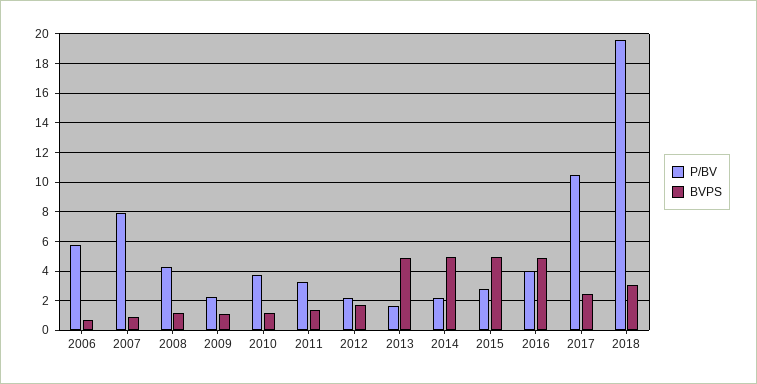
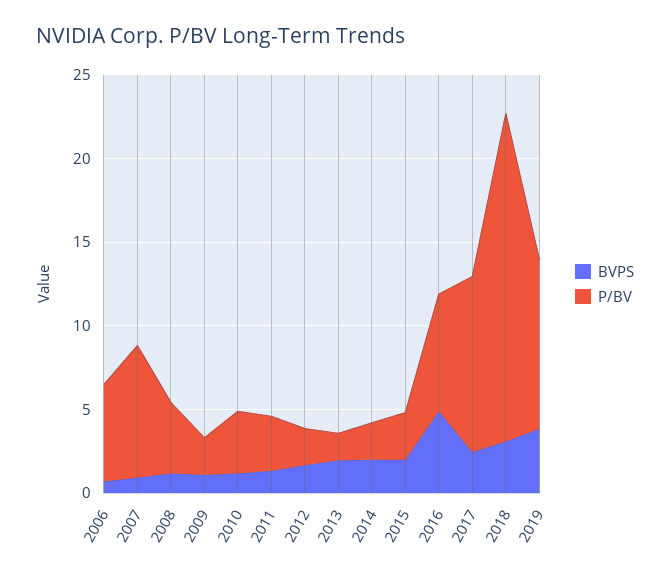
BVPS, 2013: 5 -> 2
BVPS, 2014: 5 -> 2
BVPS, 2015: 5 -> 2
P/BV, 2016: 4 -> 7
BVPS, 2019: none -> 4
P/BV, 2019: none -> 10

